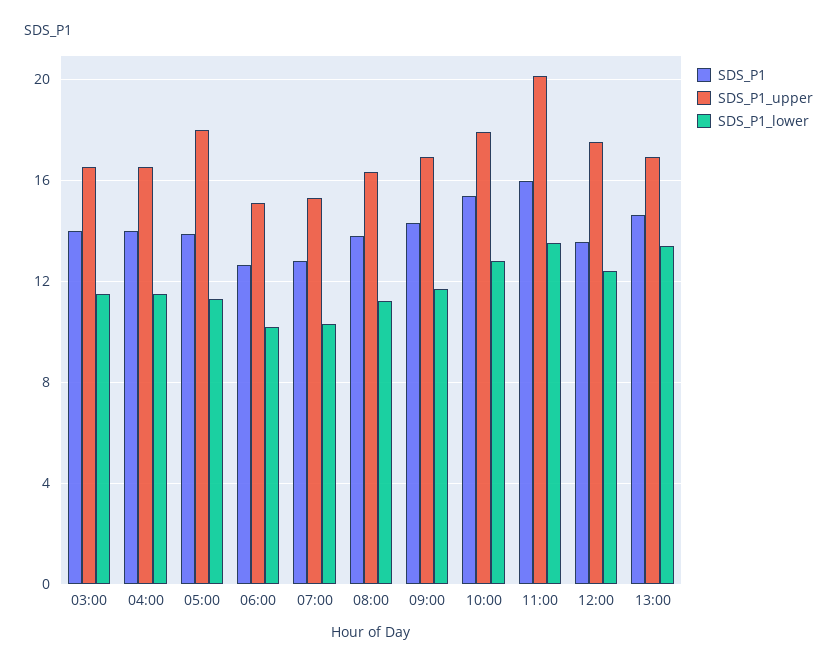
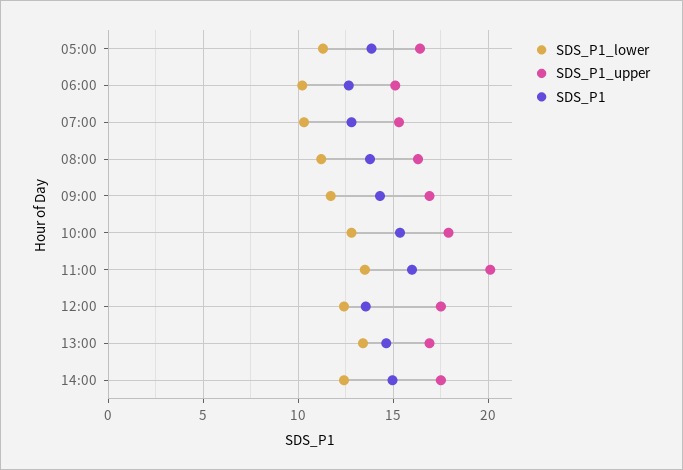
SDS_P1, 03:00: 14 -> none
SDS_P1_upper, 03:00: 16.5 -> none
SDS_P1_lower, 03:00: 11.5 -> none
SDS_P1, 04:00: 14 -> none
SDS_P1_upper, 04:00: 16.5 -> none
SDS_P1_lower, 04:00: 11.5 -> none
SDS_P1_upper, 05:00: 18 -> 16.5
SDS_P1_lower, 14:00: none -> 12.5
SDS_P1_upper, 14:00: none -> 17.5
SDS_P1, 14:00: none -> 15

